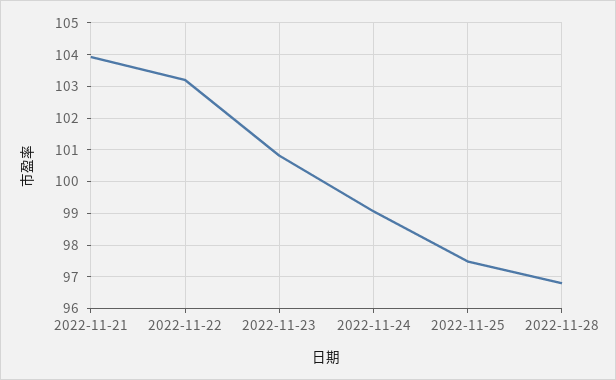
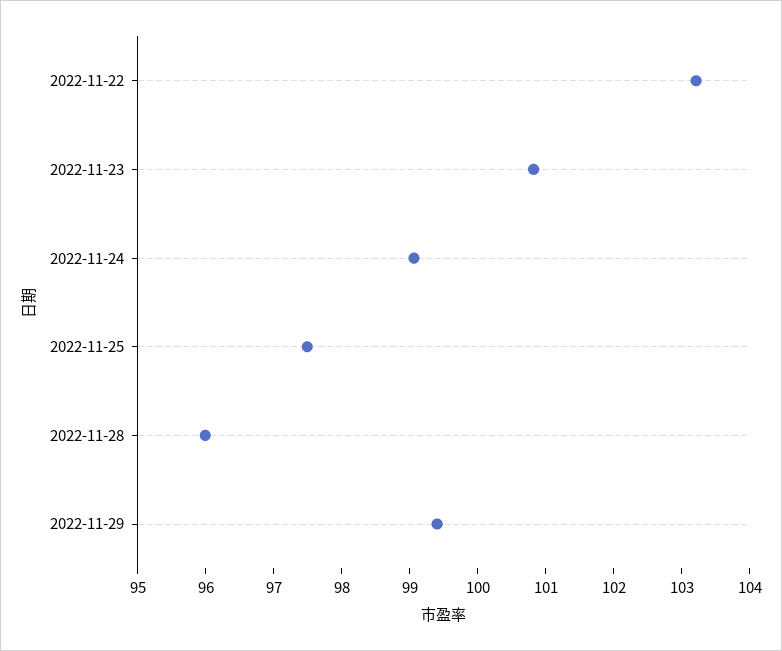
2022-11-21: 104 -> none
2022-11-28: 96.8 -> 96
2022-11-29: none -> 99.4

